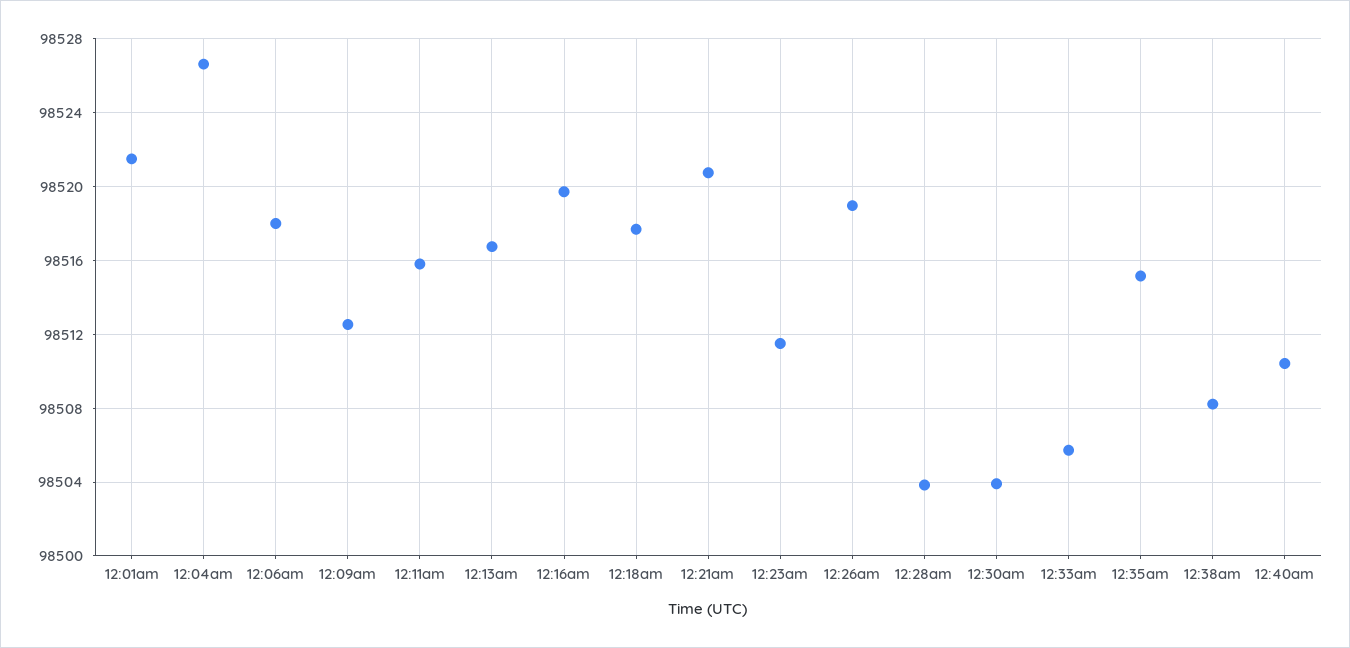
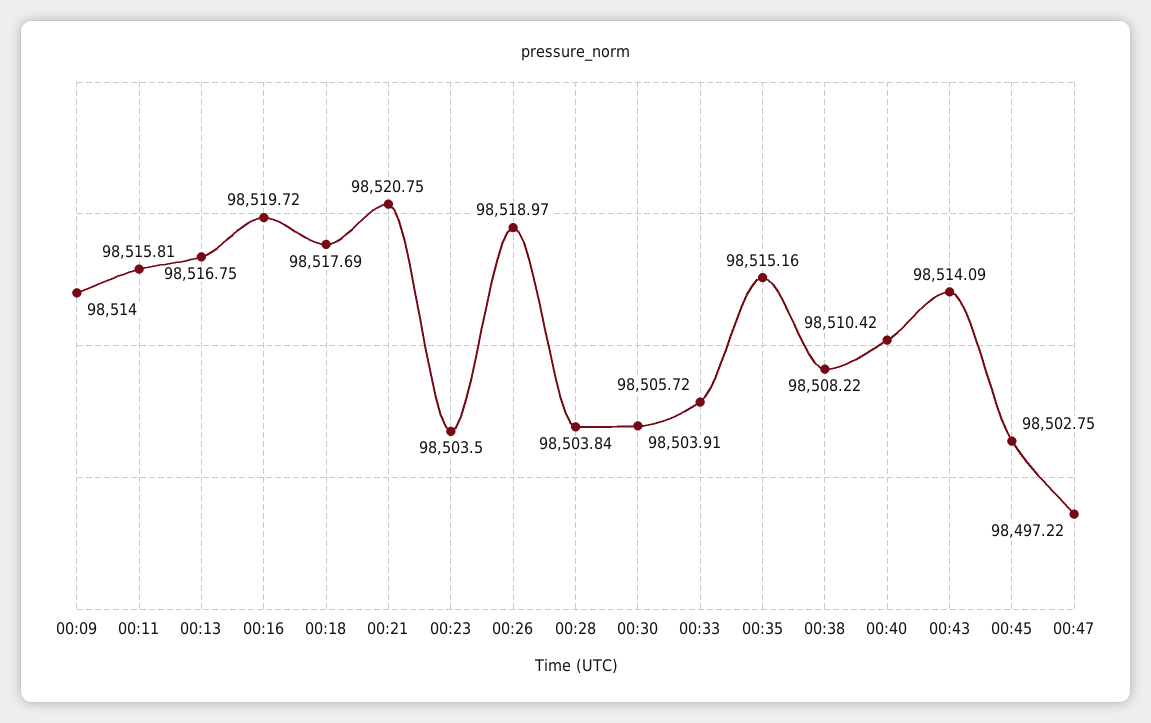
12:01am: 98521.5 -> none
12:04am: 98526.5 -> none
12:06am: 98518 -> none
12:09am: 98512.5 -> 98514
12:23am: 98511.5 -> 98503.5
00:43: none -> 98514.09
00:45: none -> 98502.75
00:47: none -> 98497.22

